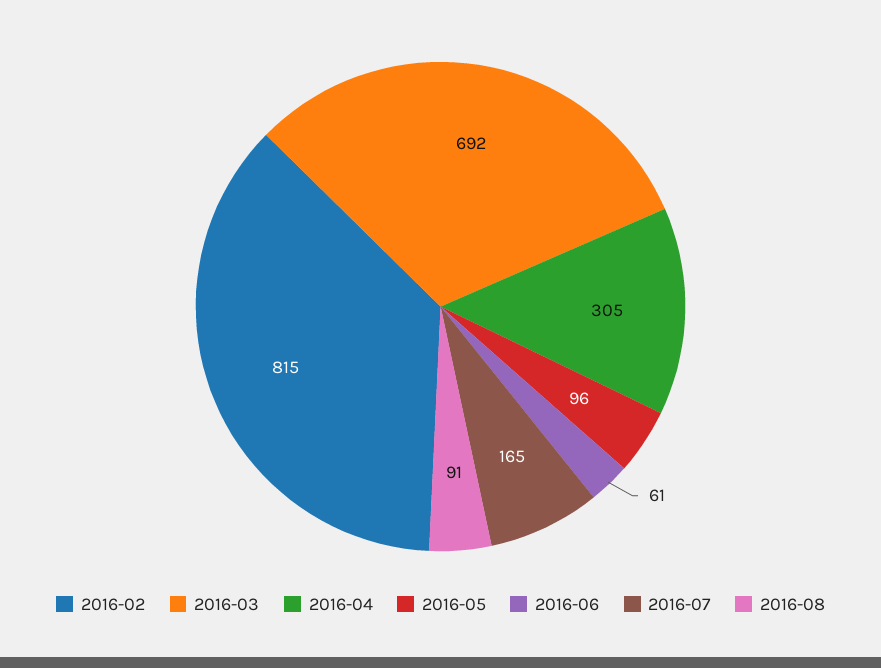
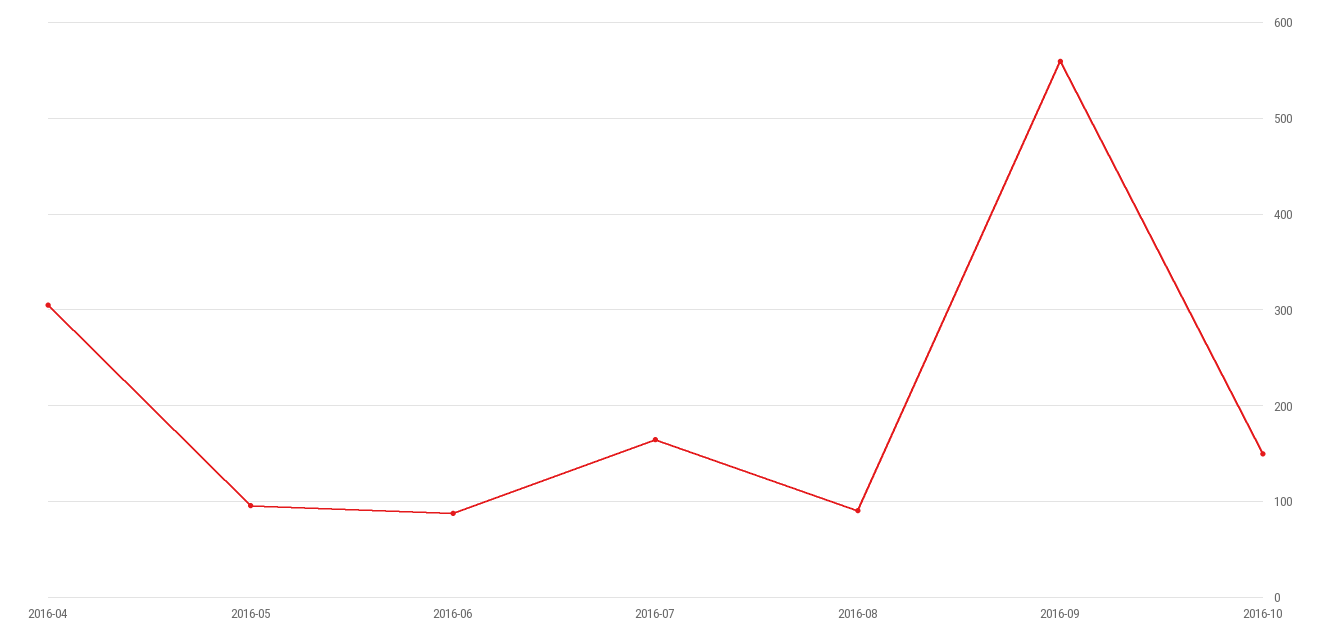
2016-02: 815 -> none
2016-03: 692 -> none
2016-06: 61 -> 90
2016-09: none -> 560
2016-10: none -> 150

